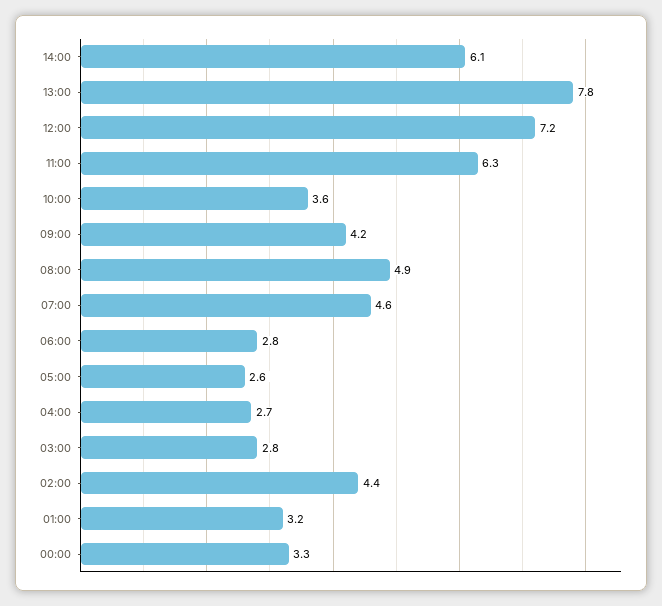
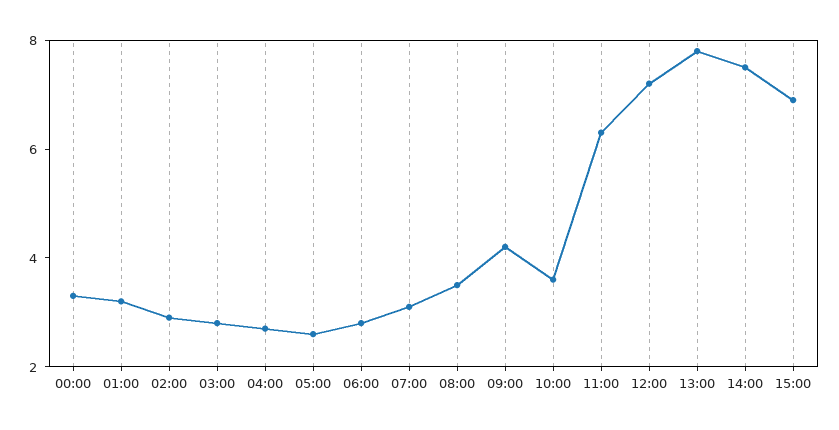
14:00: 6.1 -> 7.5
08:00: 4.9 -> 3.5
07:00: 4.6 -> 3
02:00: 4.4 -> 3
15:00: none -> 7

